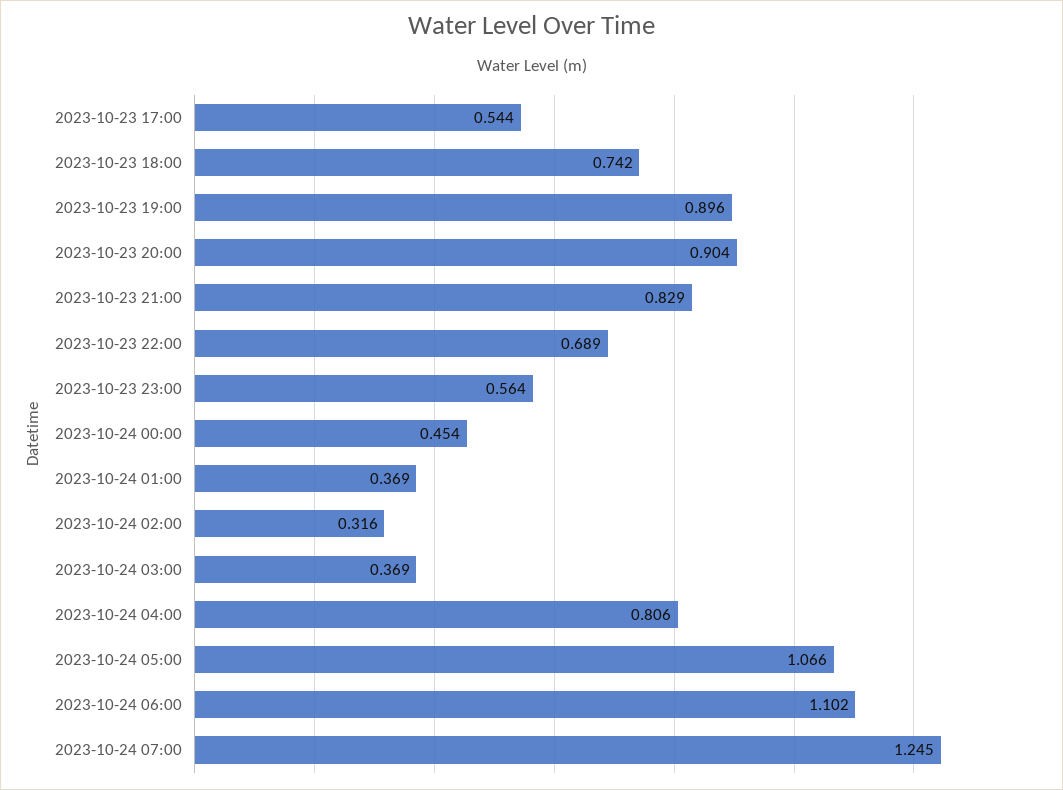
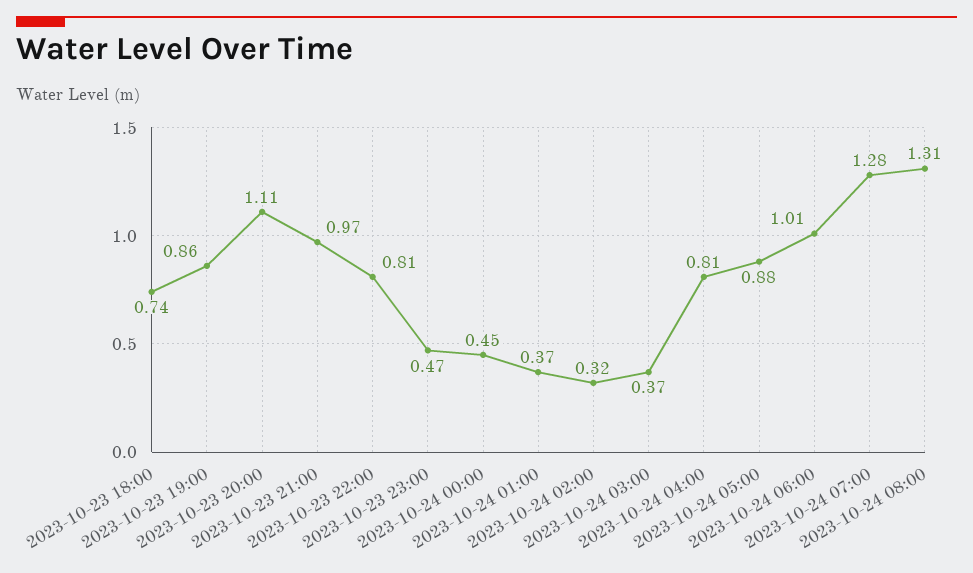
2023-10-23 17:00: 0.544 -> none
2023-10-23 19:00: 0.896 -> 0.86
2023-10-23 20:00: 0.904 -> 1.11
2023-10-23 21:00: 0.829 -> 0.97
2023-10-23 22:00: 0.689 -> 0.81
2023-10-23 23:00: 0.564 -> 0.47
2023-10-24 05:00: 1.066 -> 0.88
2023-10-24 06:00: 1.102 -> 1.01
2023-10-24 07:00: 1.245 -> 1.28
2023-10-24 08:00: none -> 1.31

